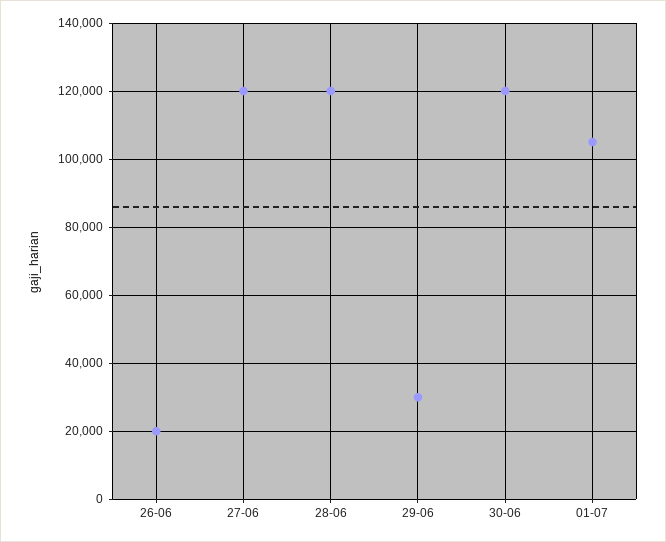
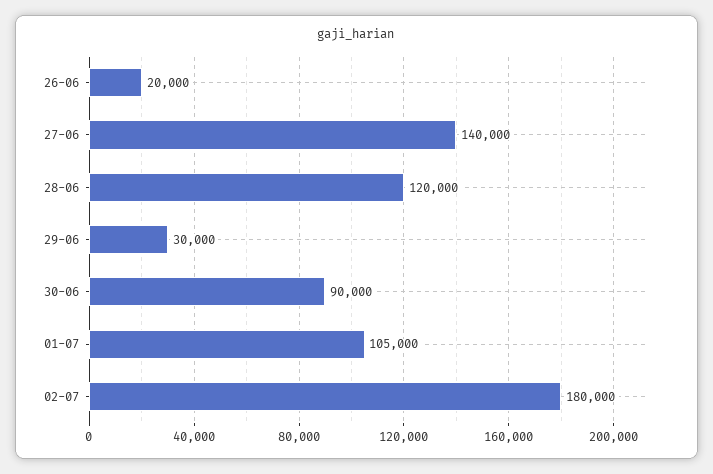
27-06: 120000 -> 140000
30-06: 120000 -> 90000
02-07: none -> 180000

